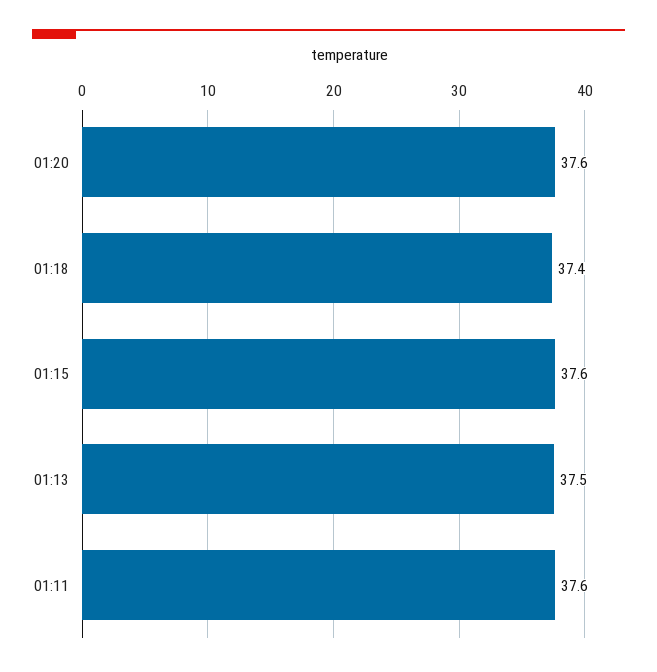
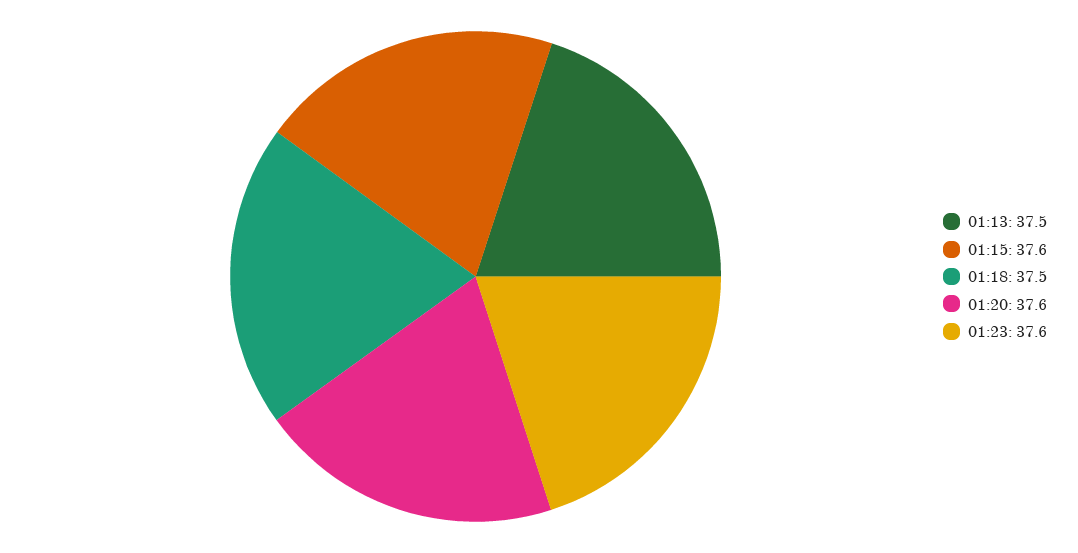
01:18: 37.4 -> 37.5
01:11: 37.6 -> none
01:23: none -> 37.6

